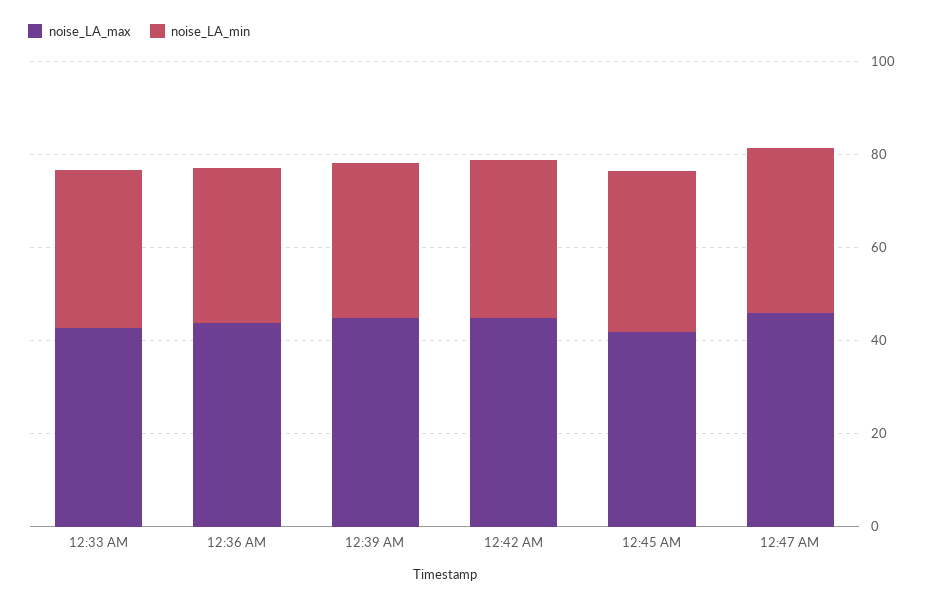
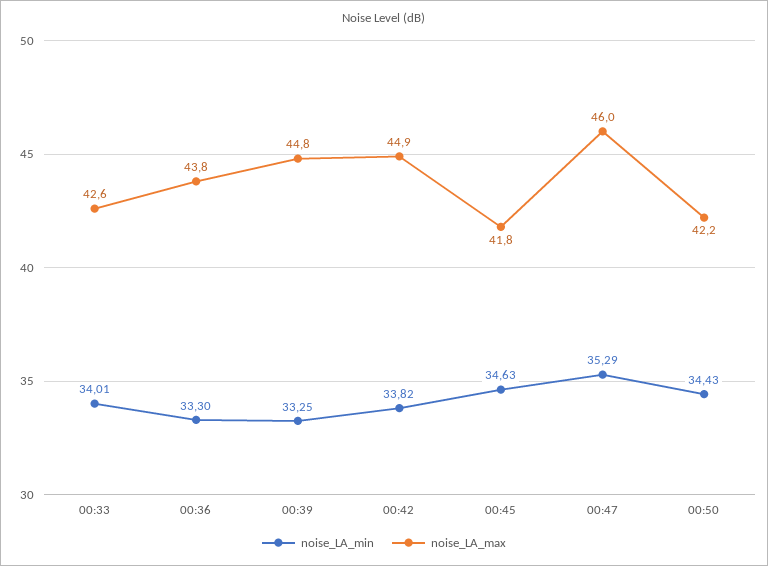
noise_LA_min, 00:50: none -> 34.43
noise_LA_max, 00:50: none -> 42.2

